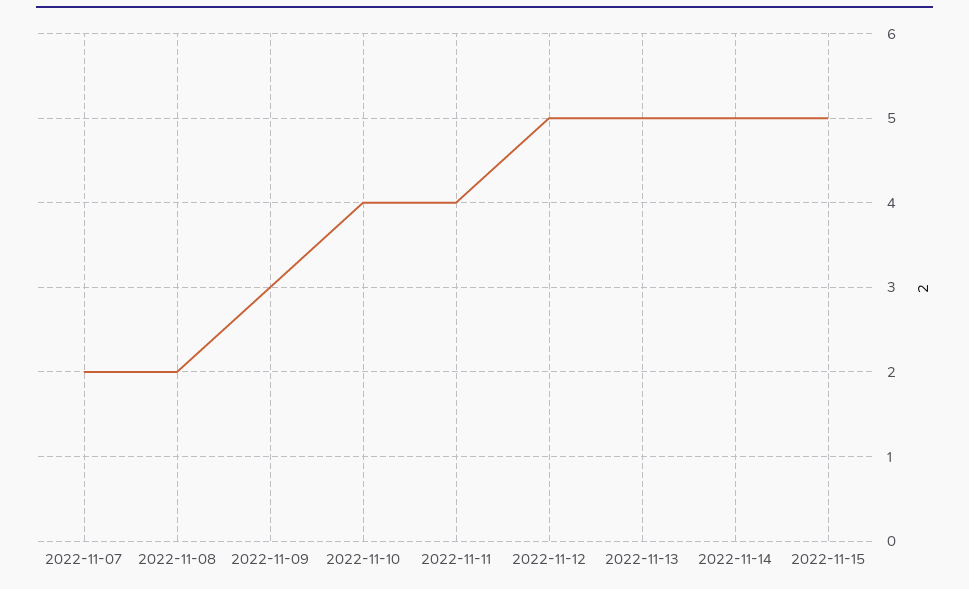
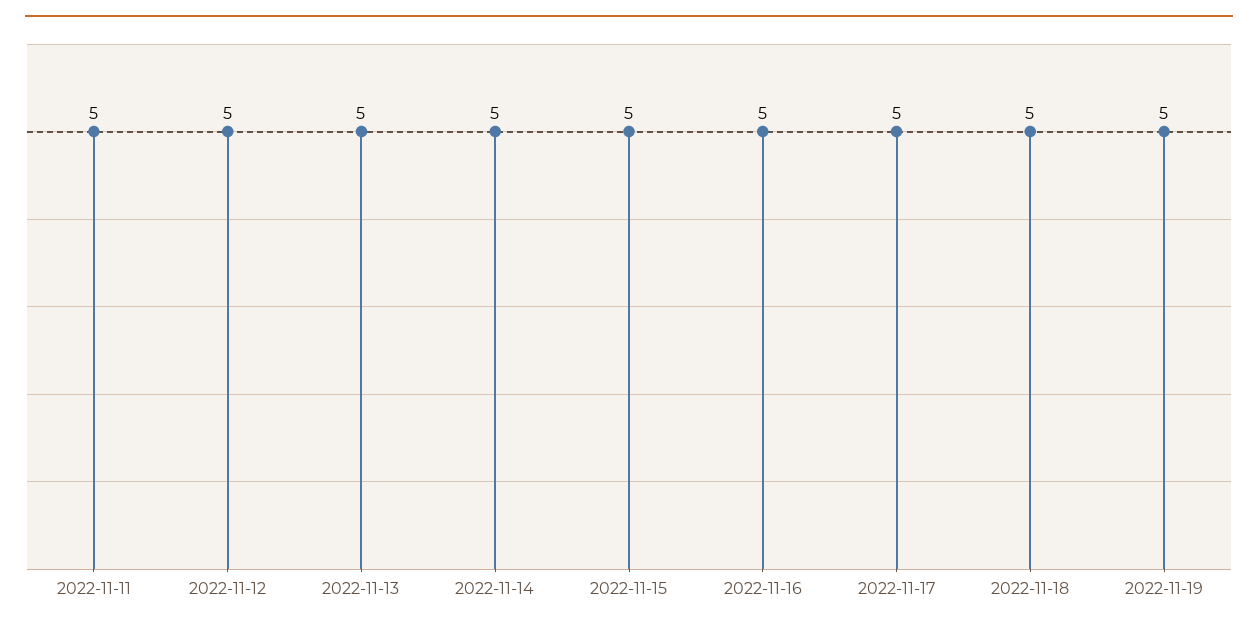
2022-11-07: 2 -> none
2022-11-08: 2 -> none
2022-11-09: 3 -> none
2022-11-10: 4 -> none
2022-11-11: 4 -> 5
2022-11-16: none -> 5
2022-11-17: none -> 5
2022-11-18: none -> 5
2022-11-19: none -> 5

